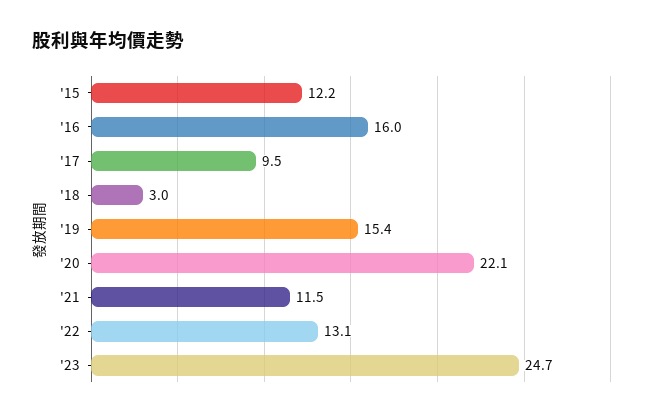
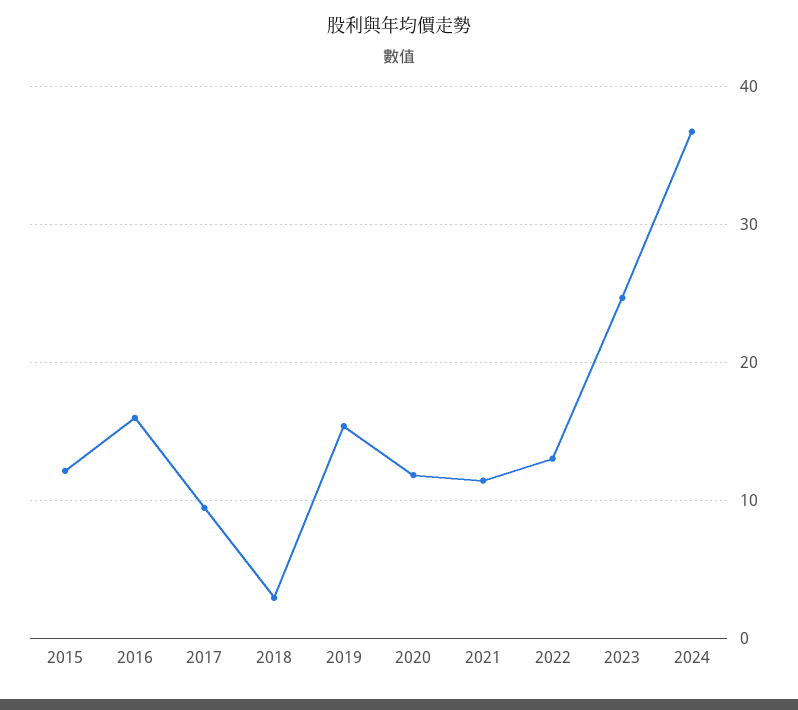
'20: 22.1 -> 12
2024: none -> 37

